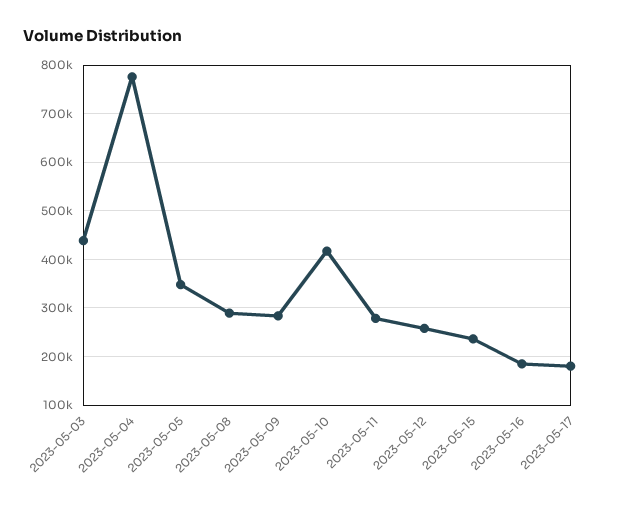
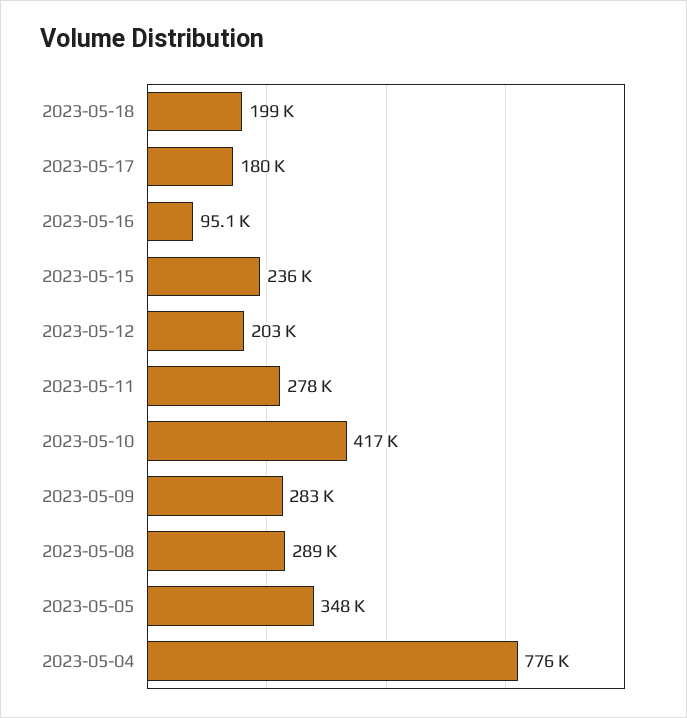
2023-05-03: 440000 -> none
2023-05-12: 260000 -> 203000
2023-05-16: 180000 -> 95100
2023-05-18: none -> 199000

